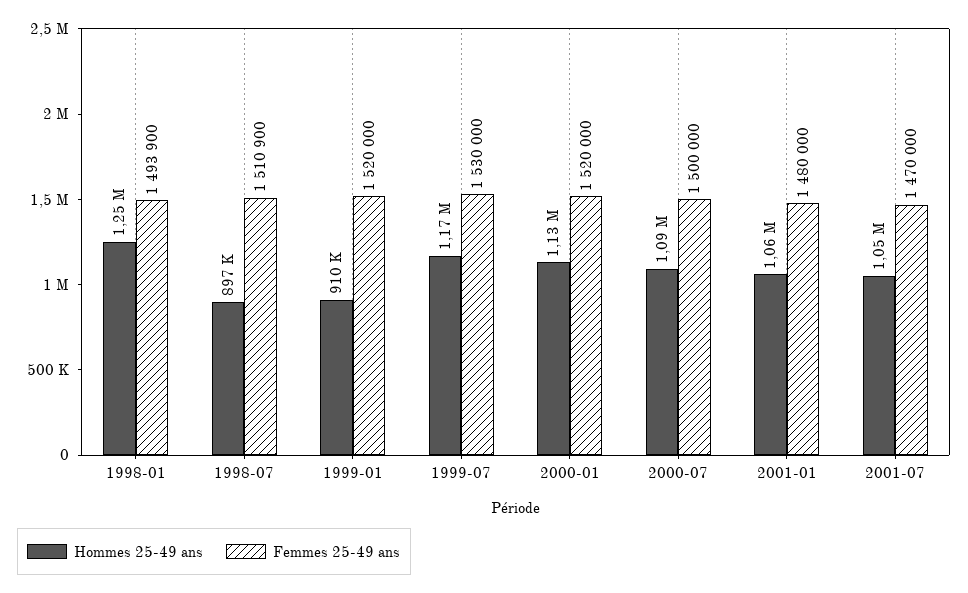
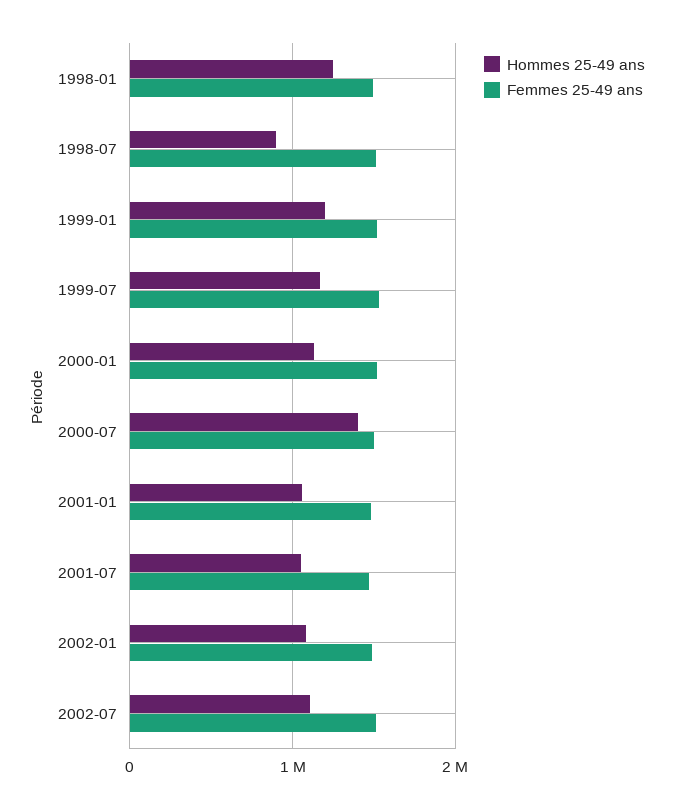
Hommes 25-49 ans, 1999-01: 910000 -> 1200000
Hommes 25-49 ans, 2000-07: 1090000 -> 1400000
Hommes 25-49 ans, 2002-01: none -> 1100000
Femmes 25-49 ans, 2002-01: none -> 1500000
Hommes 25-49 ans, 2002-07: none -> 1100000
Femmes 25-49 ans, 2002-07: none -> 1500000

